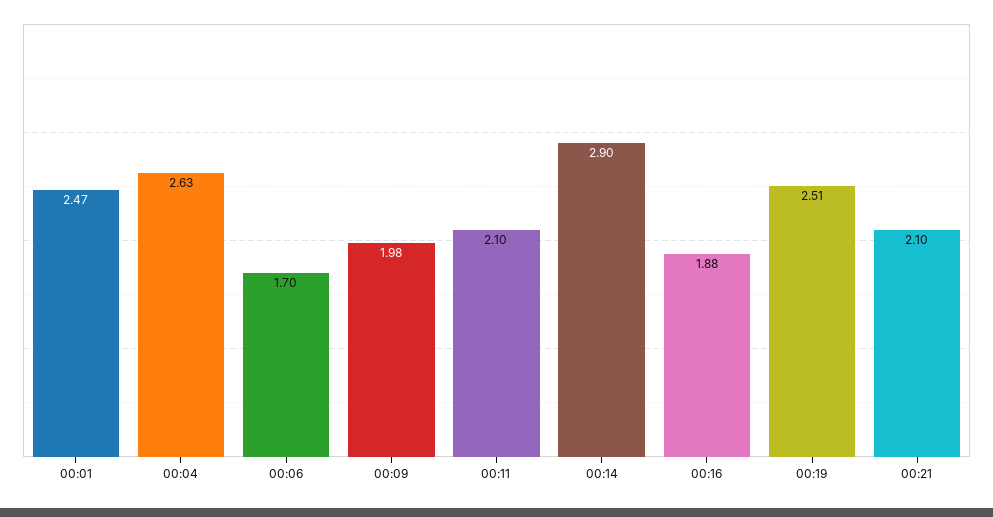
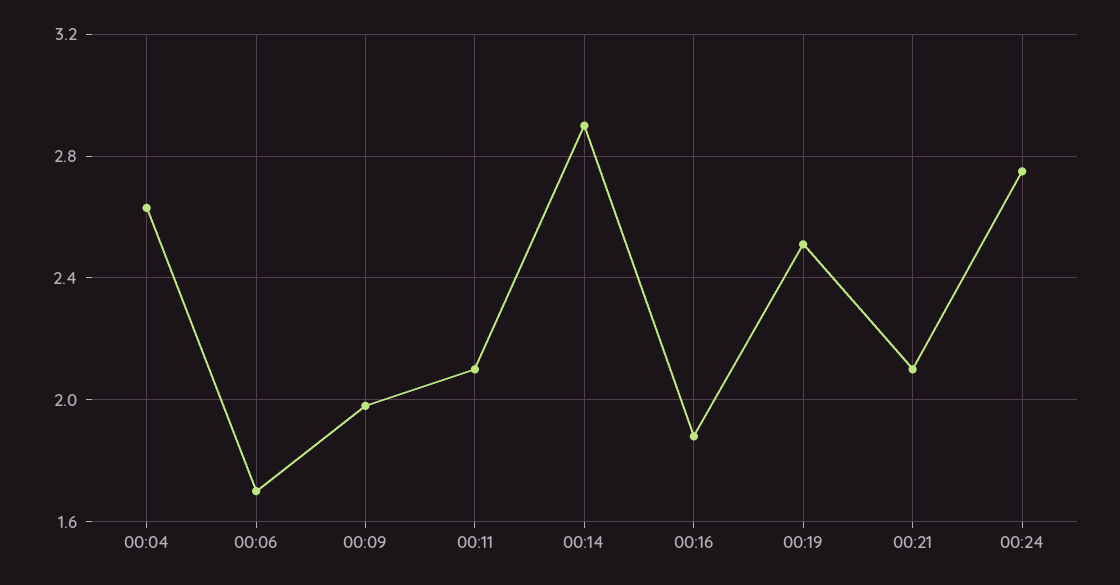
00:01: 2.47 -> none
00:24: none -> 2.75

